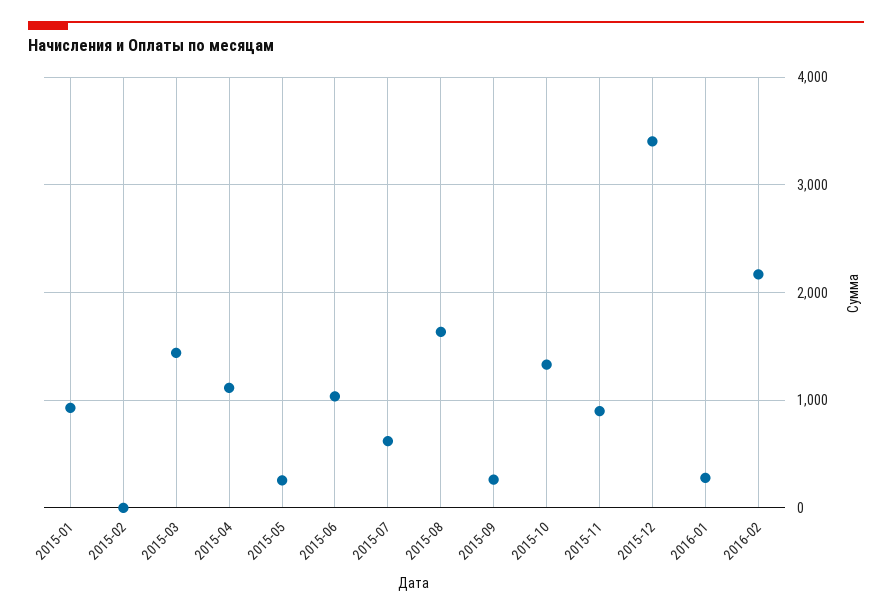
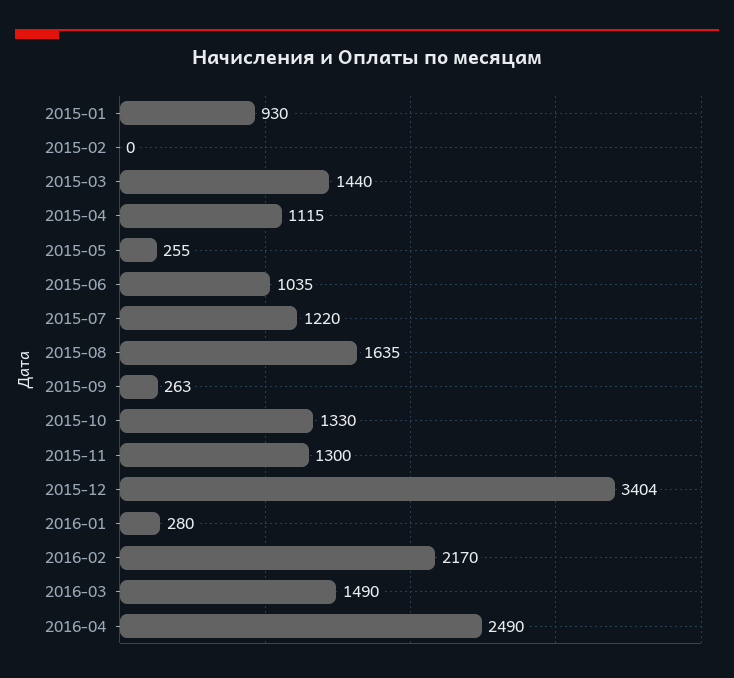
2015-07: 600 -> 1220
2015-11: 900 -> 1300
2016-03: none -> 1490
2016-04: none -> 2490

